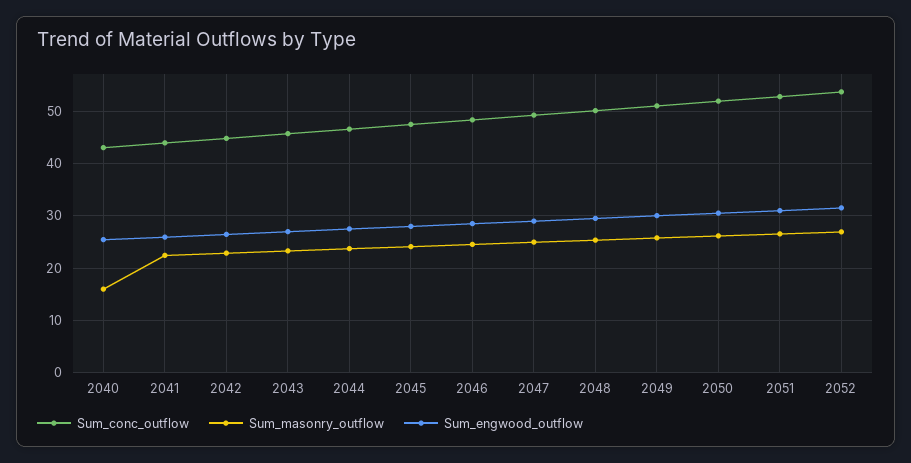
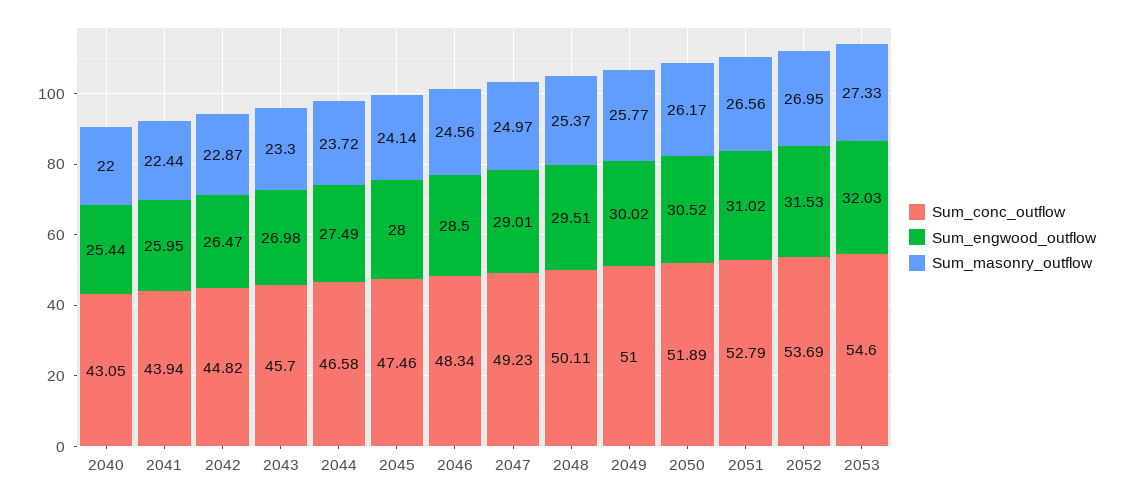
Sum_masonry_outflow, 2040: 16 -> 22
Sum_conc_outflow, 2053: none -> 54.6
Sum_engwood_outflow, 2053: none -> 32.03
Sum_masonry_outflow, 2053: none -> 27.33

